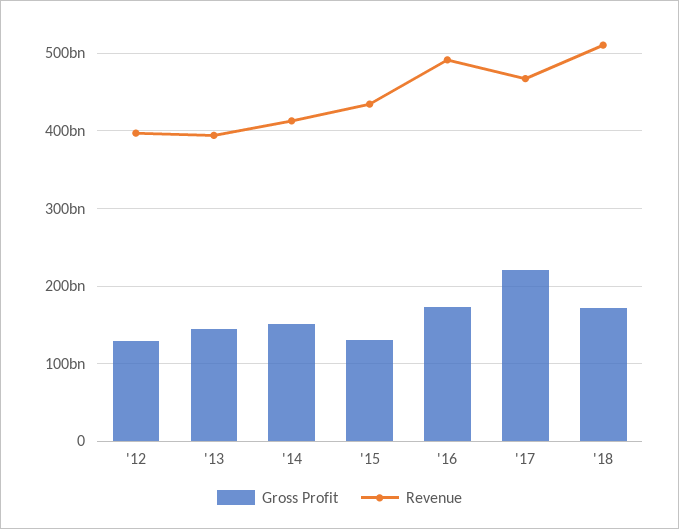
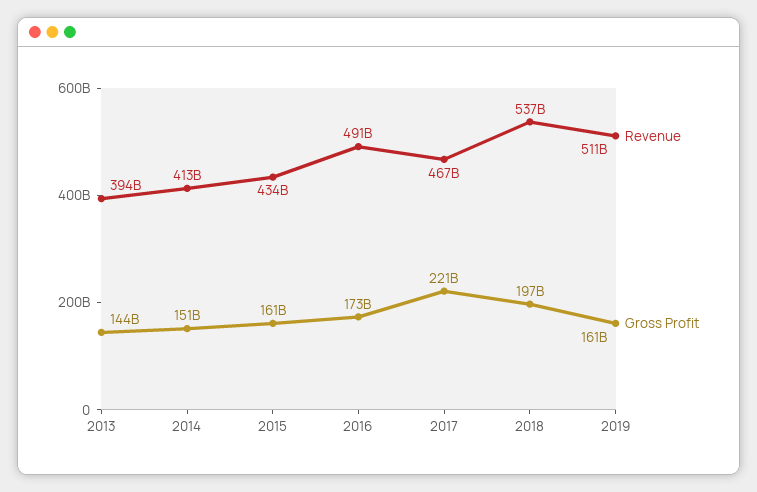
Gross Profit, '12: 130000000000 -> none
Revenue, '12: 400000000000 -> none
Gross Profit, '15: 130000000000 -> 161000000000
Gross Profit, '18: 170000000000 -> 197000000000
Revenue, '18: 510000000000 -> 537000000000
Revenue, 2019: none -> 511000000000
Gross Profit, 2019: none -> 161000000000

